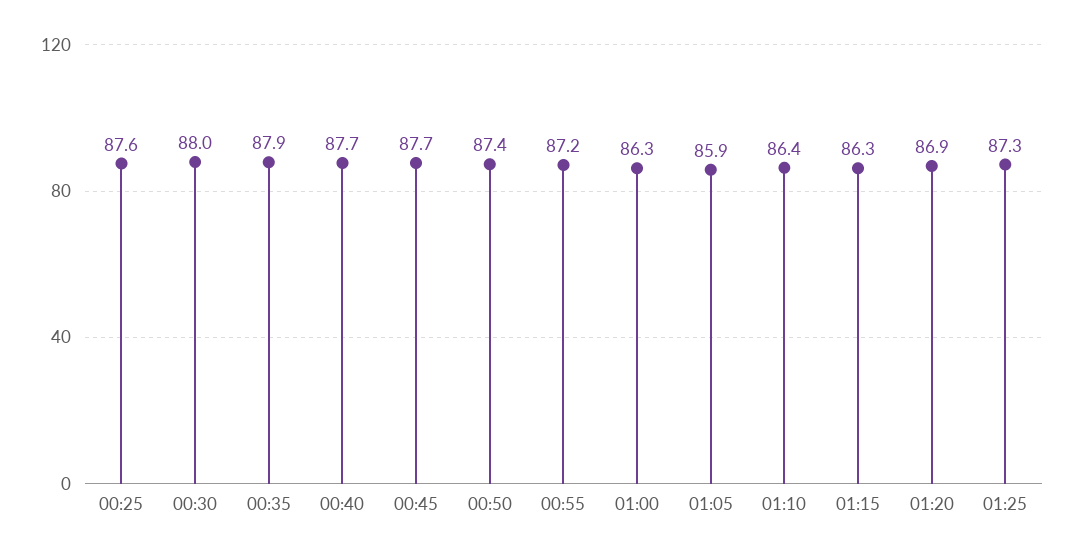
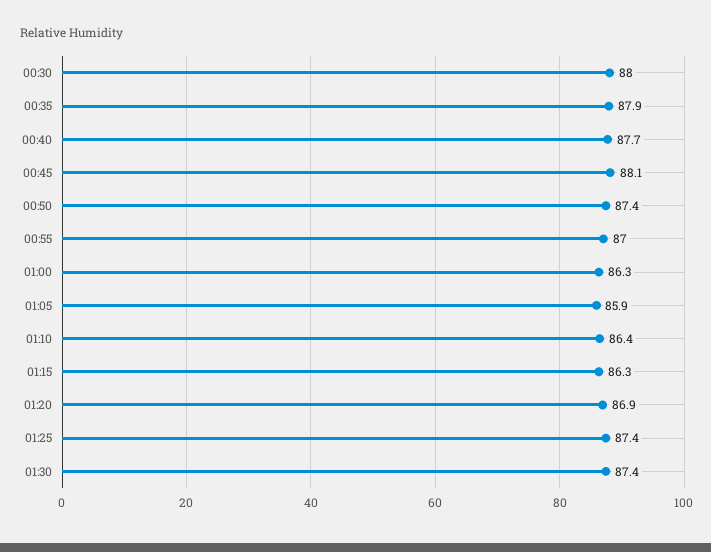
00:25: 87.6 -> none
00:45: 87.7 -> 88.1
00:55: 87.2 -> 87
01:25: 87.3 -> 87.4
01:30: none -> 87.4

